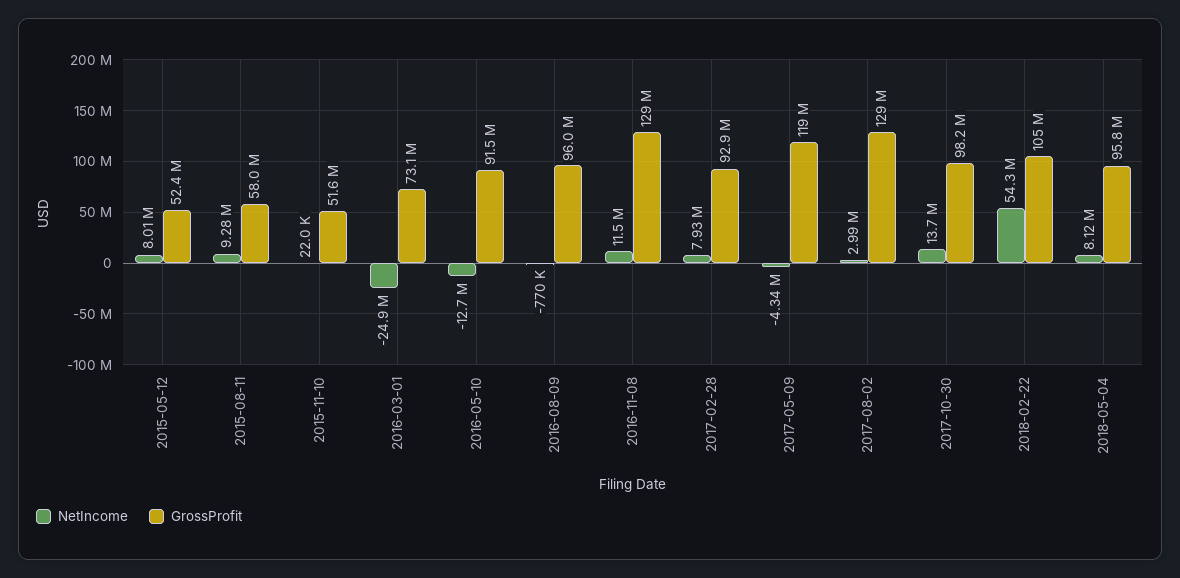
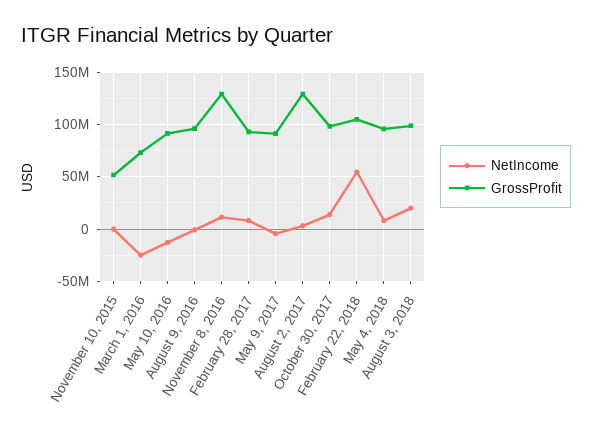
NetIncome, 2015-05-12: 8010000 -> none
GrossProfit, 2015-05-12: 52400000 -> none
NetIncome, 2015-08-11: 9280000 -> none
GrossProfit, 2015-08-11: 58000000 -> none
GrossProfit, 2017-05-09: 119000000 -> 90000000
NetIncome, August 3, 2018: none -> 20000000
GrossProfit, August 3, 2018: none -> 100000000

